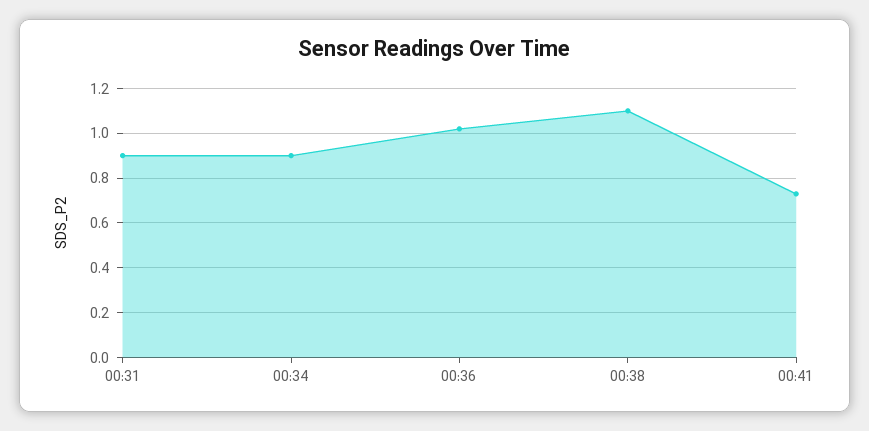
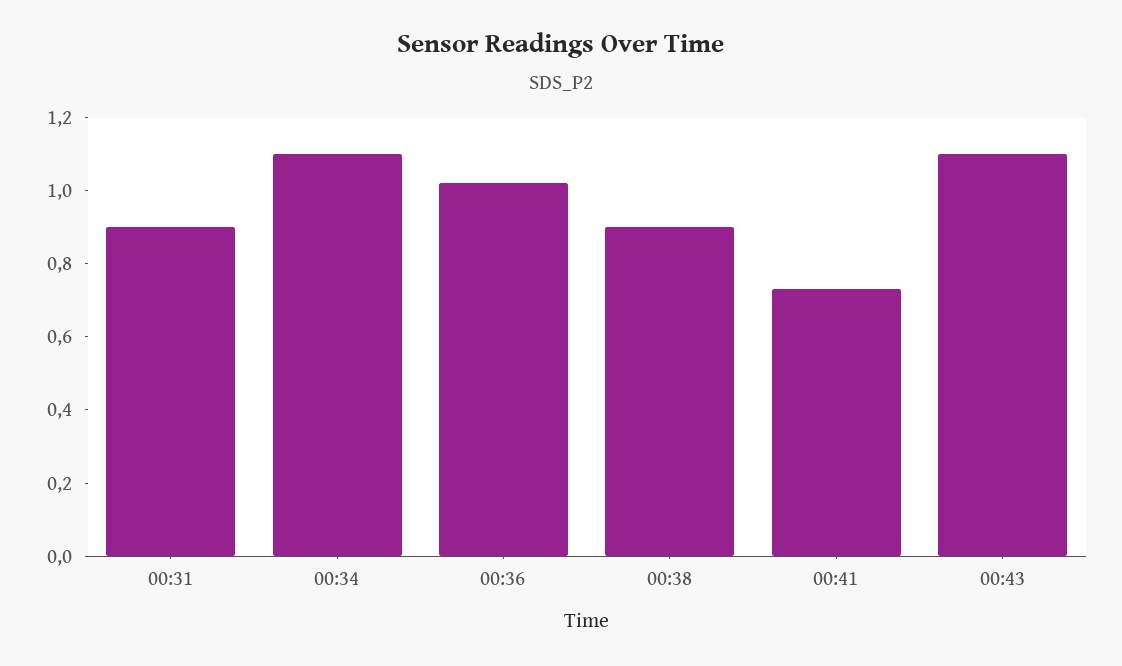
00:34: 0.9 -> 1.1
00:38: 1.1 -> 0.9
00:43: none -> 1.1

